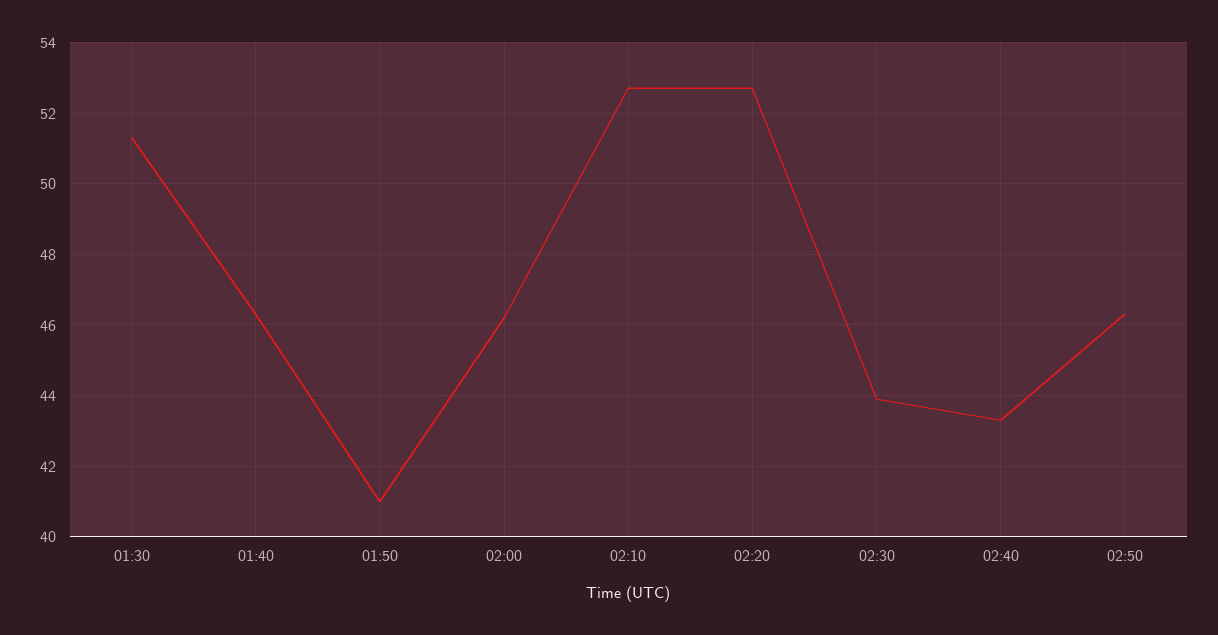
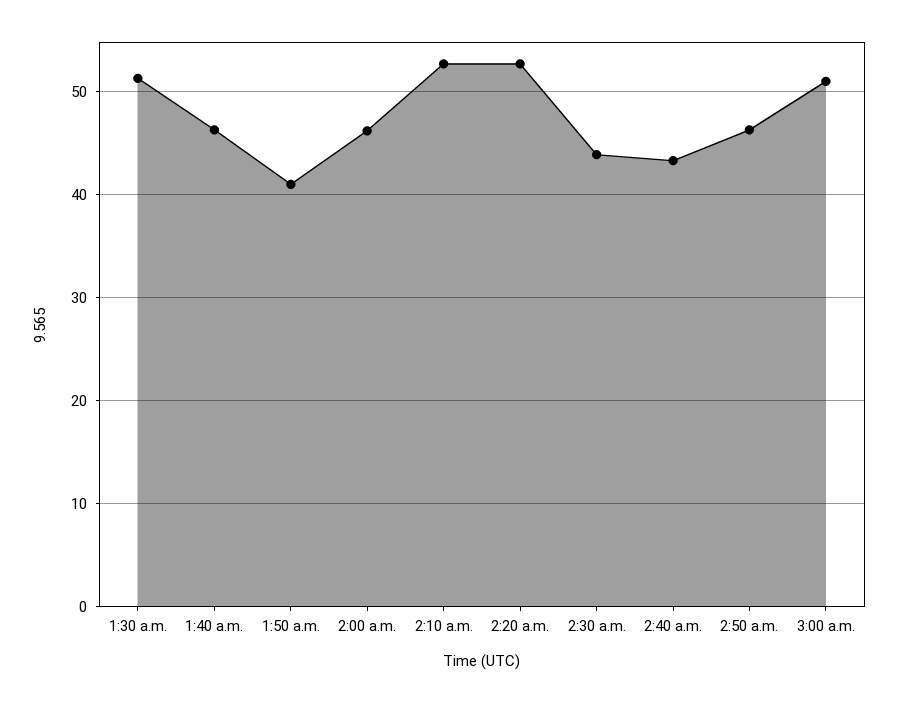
3:00 a.m.: none -> 51

